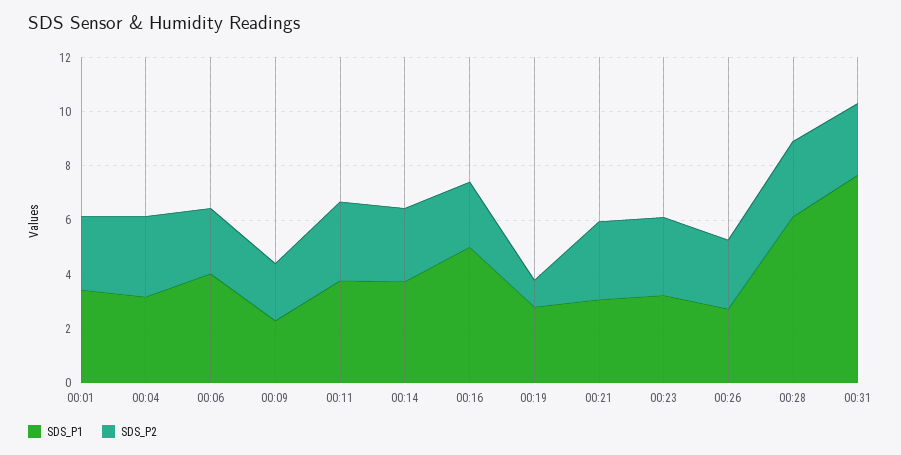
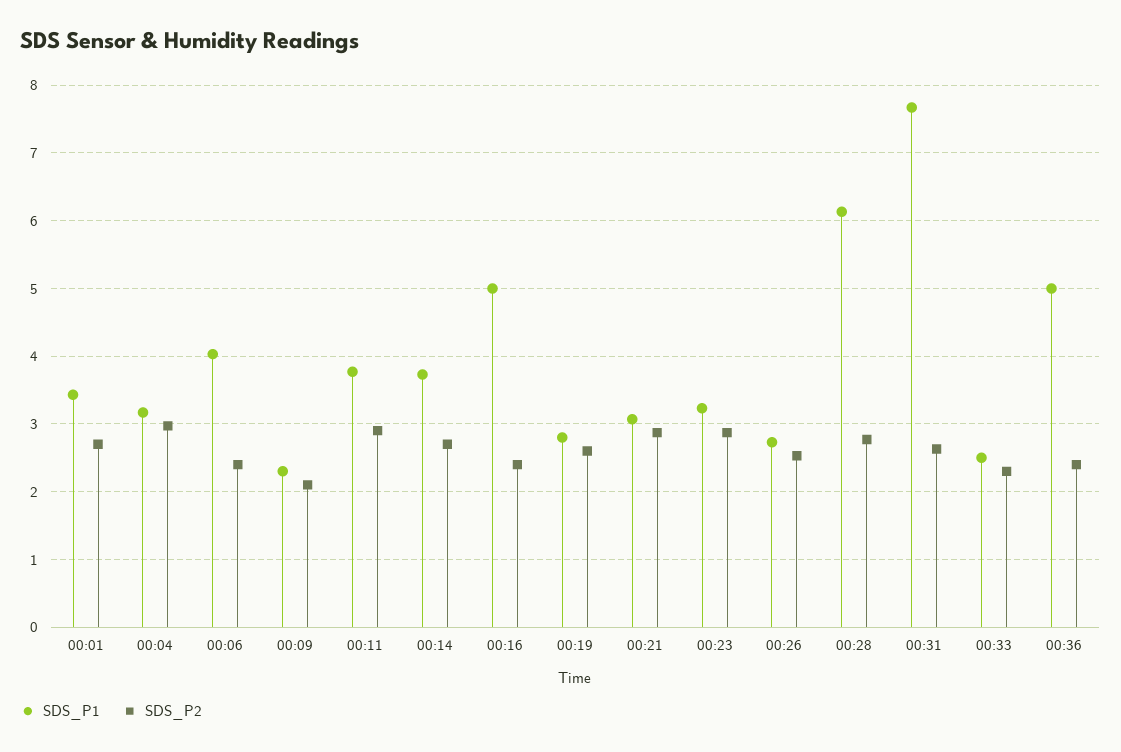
SDS_P2, 00:19: 1 -> 2.6
SDS_P1, 00:33: none -> 2.5
SDS_P2, 00:33: none -> 2.3
SDS_P1, 00:36: none -> 5
SDS_P2, 00:36: none -> 2.4

